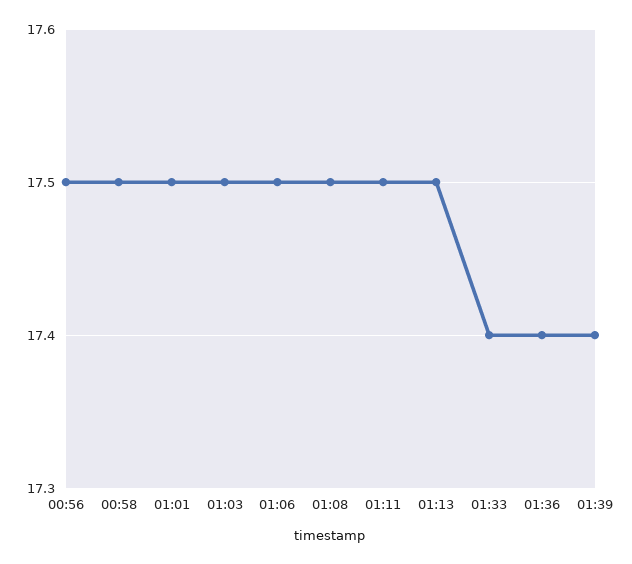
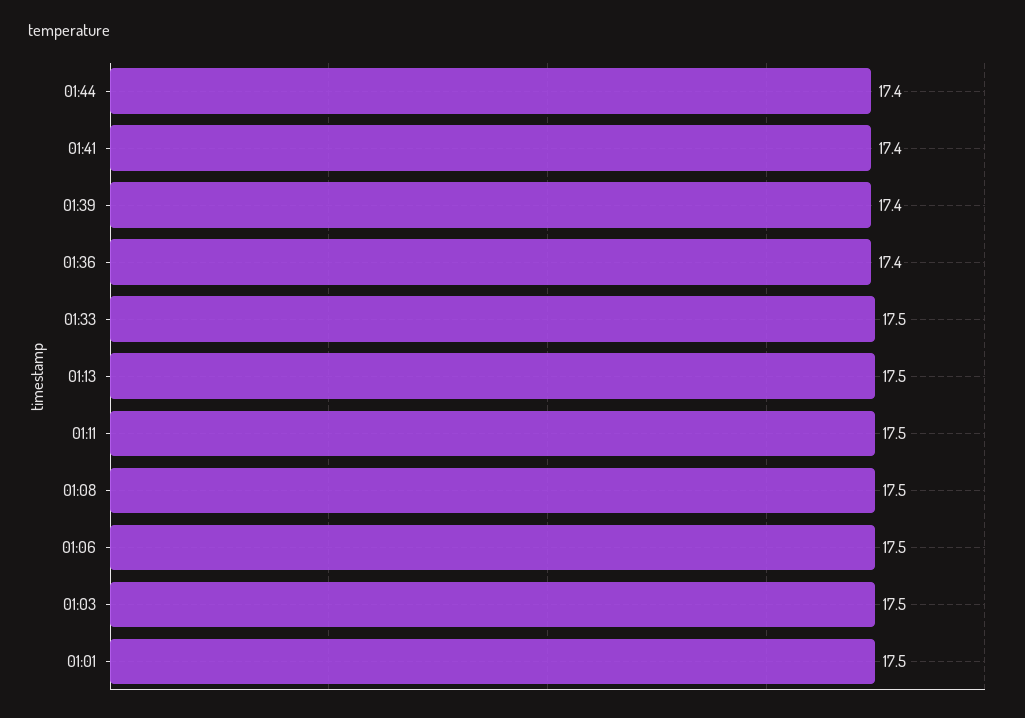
00:56: 17.5 -> none
00:58: 17.5 -> none
01:33: 17.4 -> 17.5
01:44: none -> 17.4
01:41: none -> 17.4

